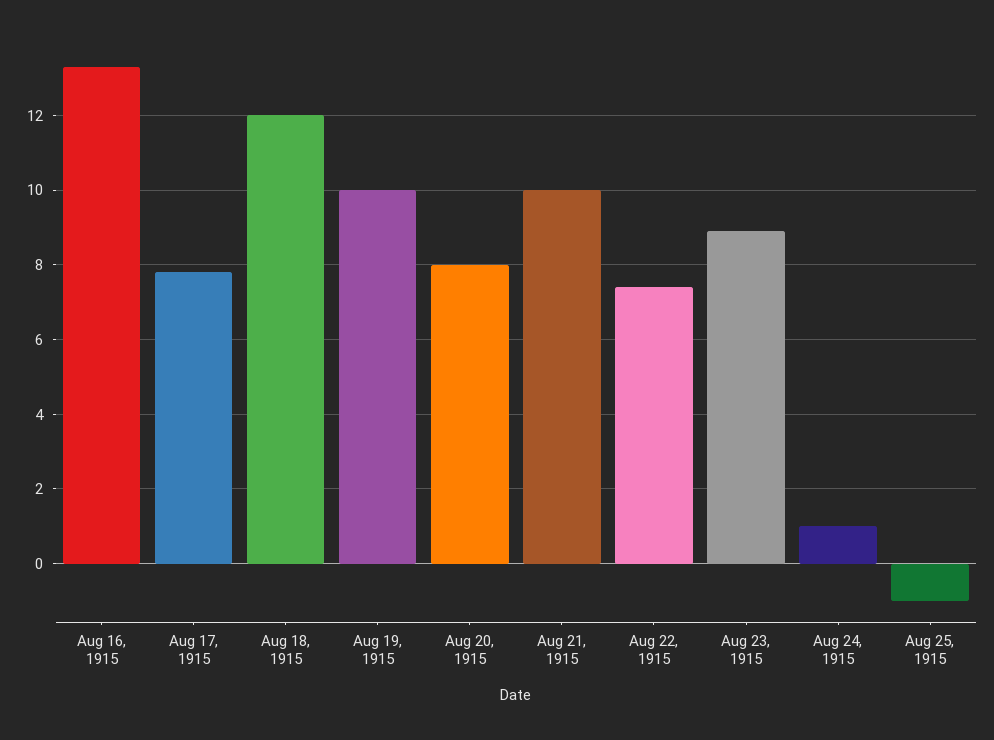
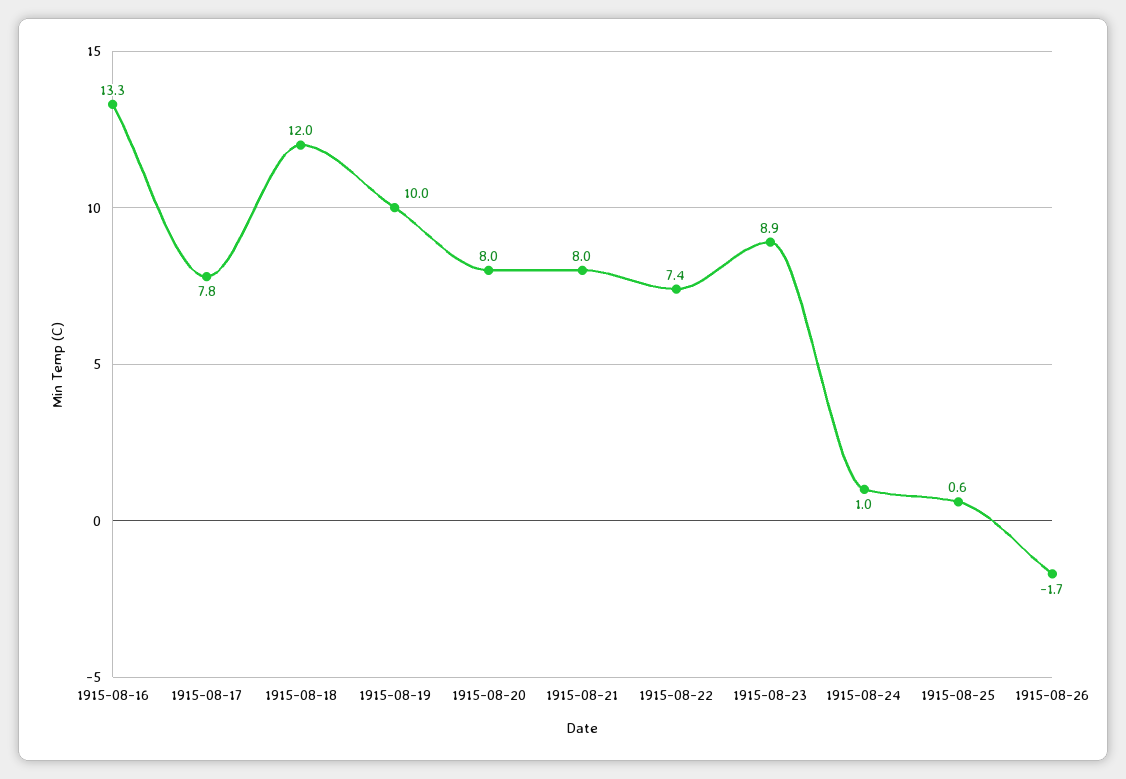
Aug 21, 1915: 10 -> 8
Aug 25, 1915: -1 -> 0.6
1915-08-26: none -> -1.7

